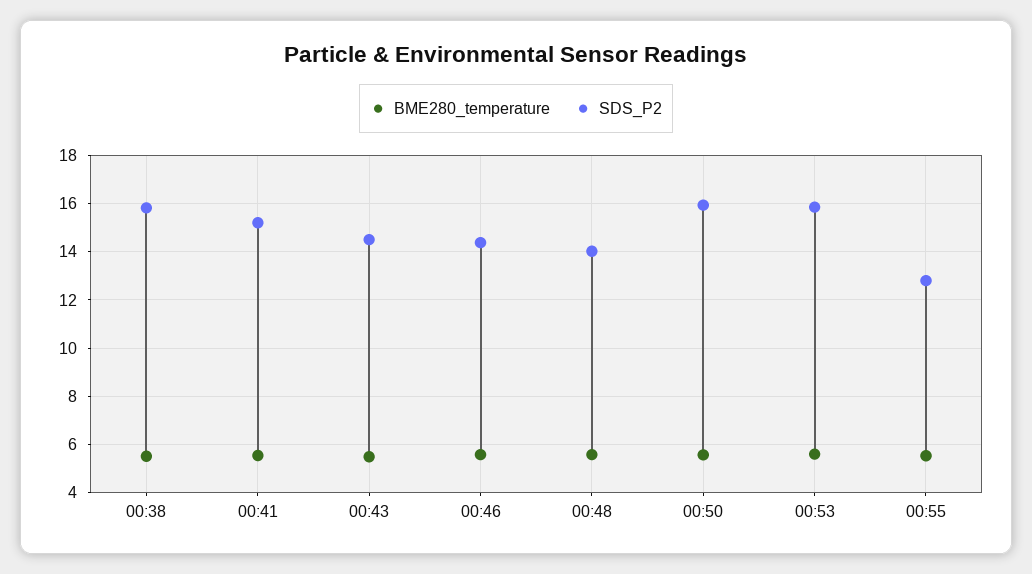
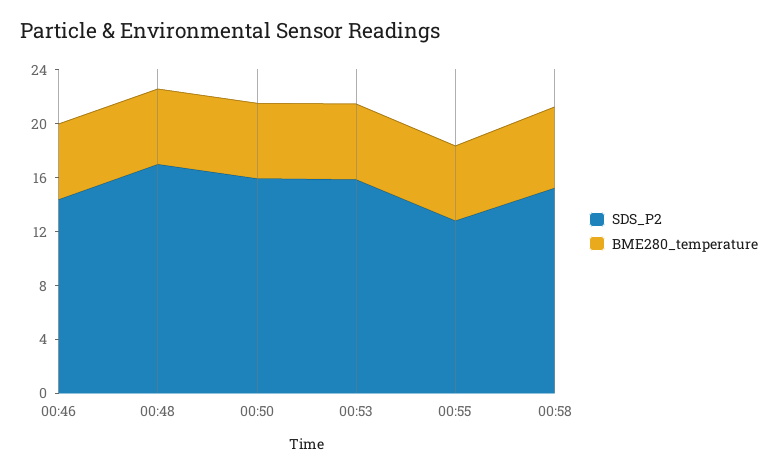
BME280_temperature, 00:38: 5.5 -> none
SDS_P2, 00:38: 15.75 -> none
BME280_temperature, 00:41: 5.5 -> none
SDS_P2, 00:41: 15.25 -> none
BME280_temperature, 00:43: 5.5 -> none
SDS_P2, 00:43: 14.5 -> none
SDS_P2, 00:48: 14 -> 17
SDS_P2, 00:58: none -> 15
BME280_temperature, 00:58: none -> 6

